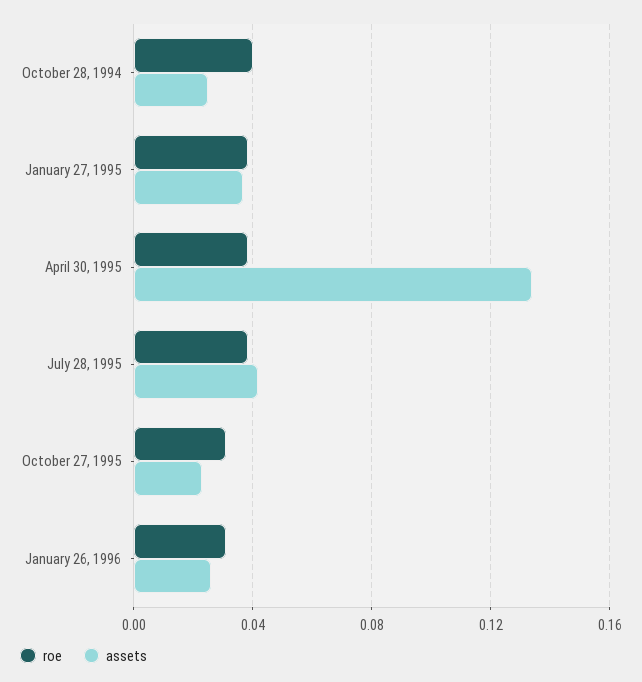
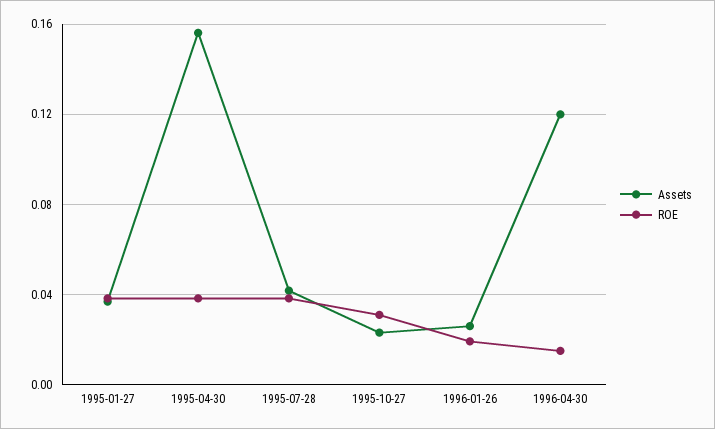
roe, October 28, 1994: 0.04 -> none
assets, October 28, 1994: 0.025 -> none
assets, April 30, 1995: 0.135 -> 0.155
roe, January 26, 1996: 0.03 -> 0.02
assets, 1996-04-30: none -> 0.12
roe, 1996-04-30: none -> 0.015

